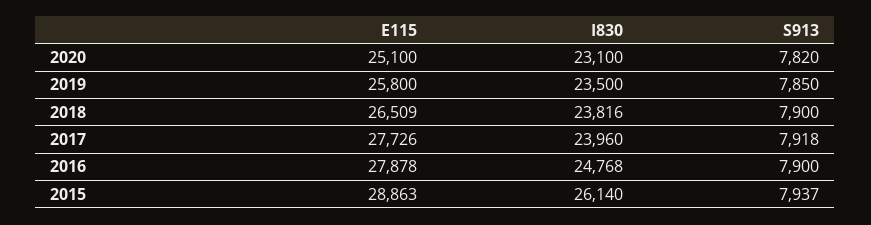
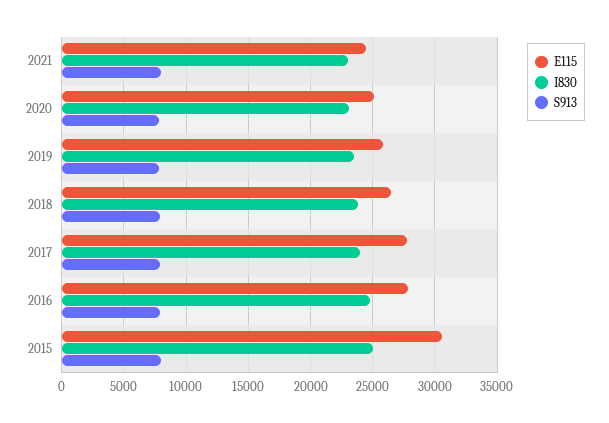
E115, 2015: 28863 -> 30500
I830, 2015: 26140 -> 25000
E115, 2021: none -> 24500
I830, 2021: none -> 23000
S913, 2021: none -> 8000

